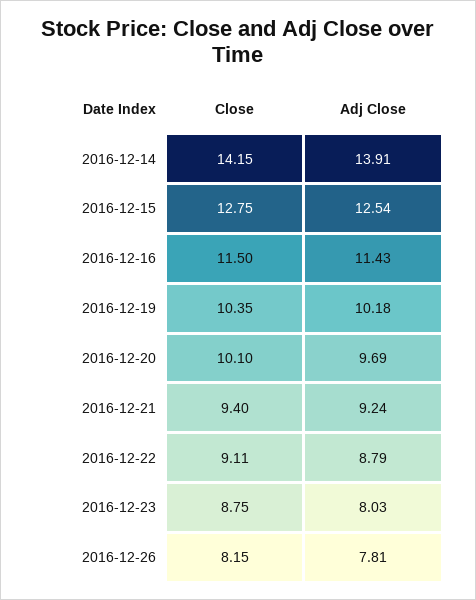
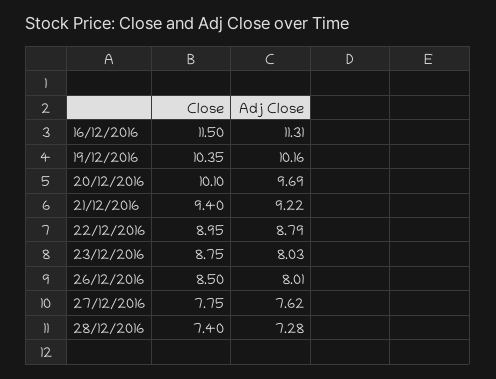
Close, 2016-12-14: 14.15 -> none
Adj Close, 2016-12-14: 13.91 -> none
Close, 2016-12-15: 12.75 -> none
Adj Close, 2016-12-15: 12.54 -> none
Adj Close, 2016-12-16: 11.43 -> 11.31
Adj Close, 2016-12-19: 10.18 -> 10.16
Adj Close, 2016-12-21: 9.24 -> 9.22
Close, 2016-12-22: 9.11 -> 8.95
Close, 2016-12-26: 8.15 -> 8.5
Adj Close, 2016-12-26: 7.81 -> 8.01
Close, 27/12/2016: none -> 7.75
Adj Close, 27/12/2016: none -> 7.62
Close, 28/12/2016: none -> 7.4
Adj Close, 28/12/2016: none -> 7.28

